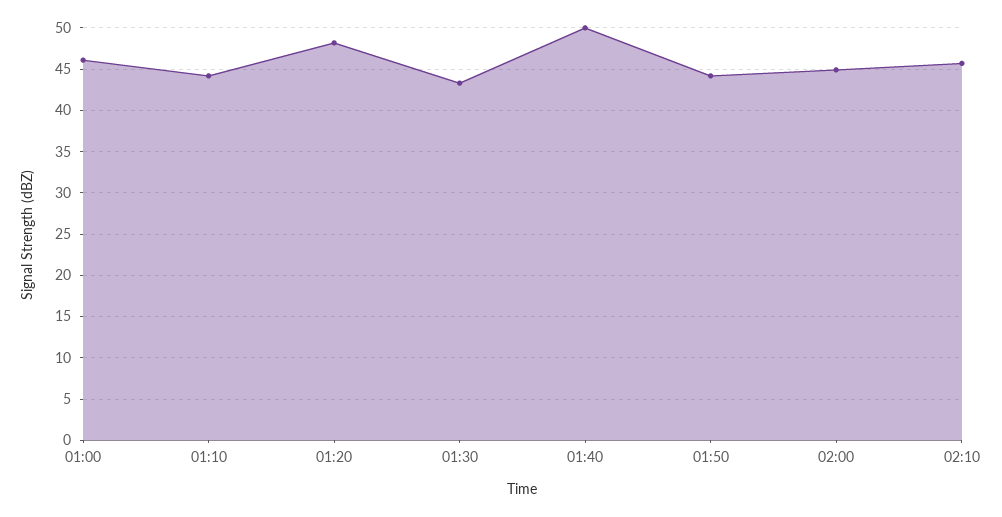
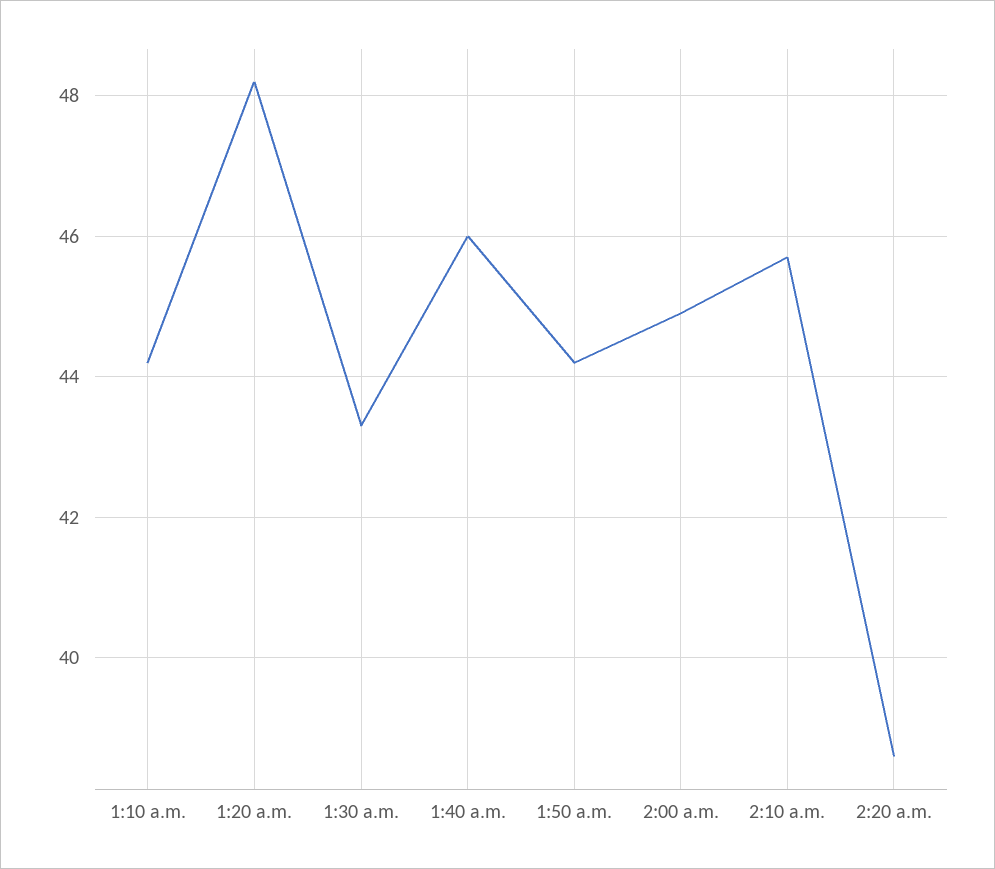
01:00: 46 -> none
01:40: 50 -> 46
2:20 a.m.: none -> 38.5

